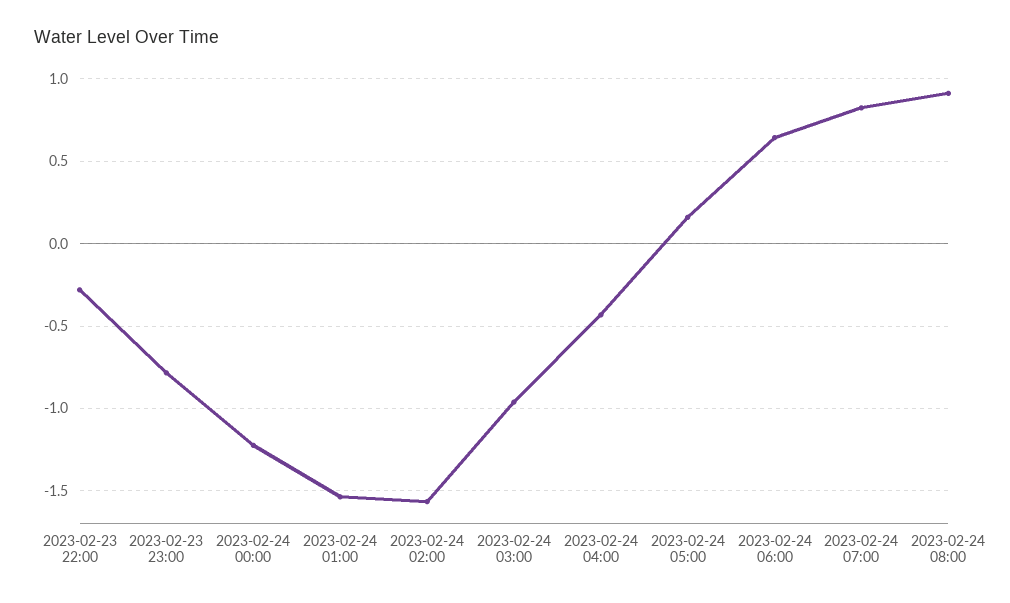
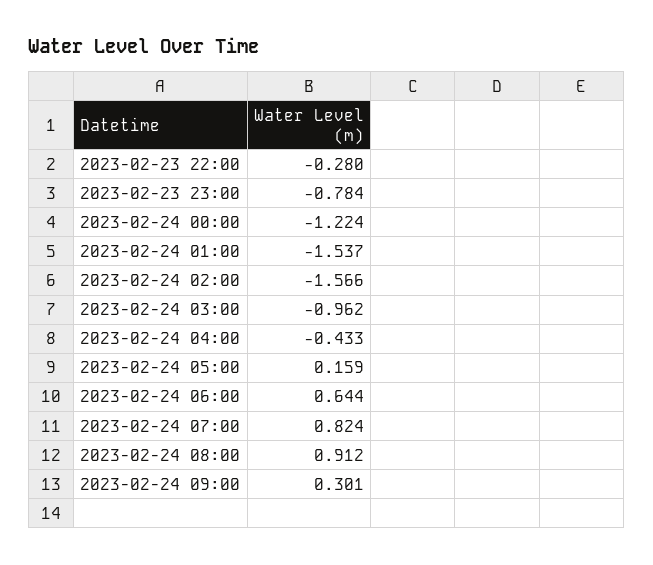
2023-02-24 09:00: none -> 0.301

